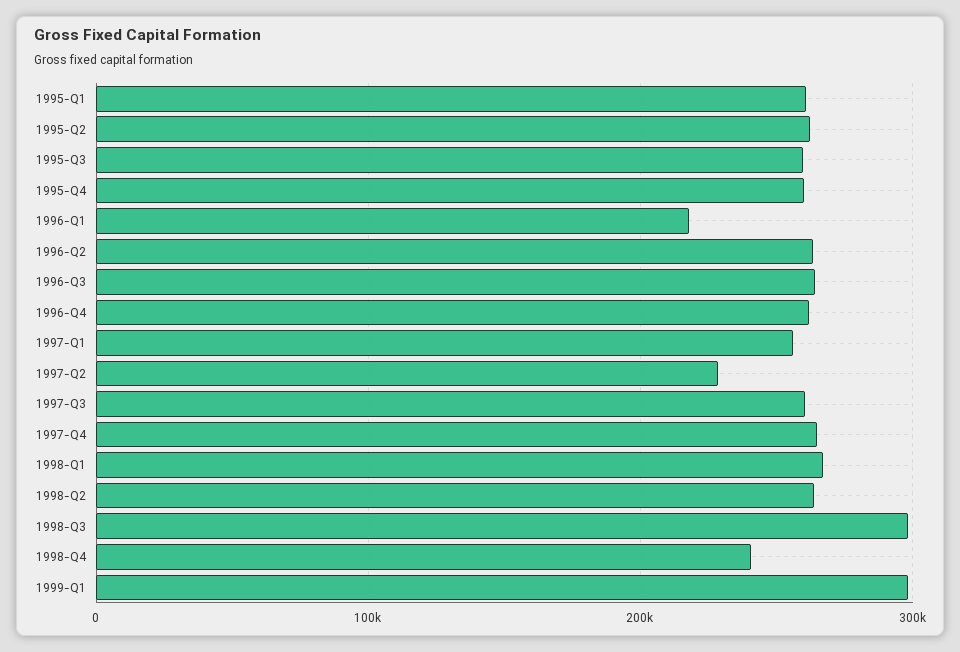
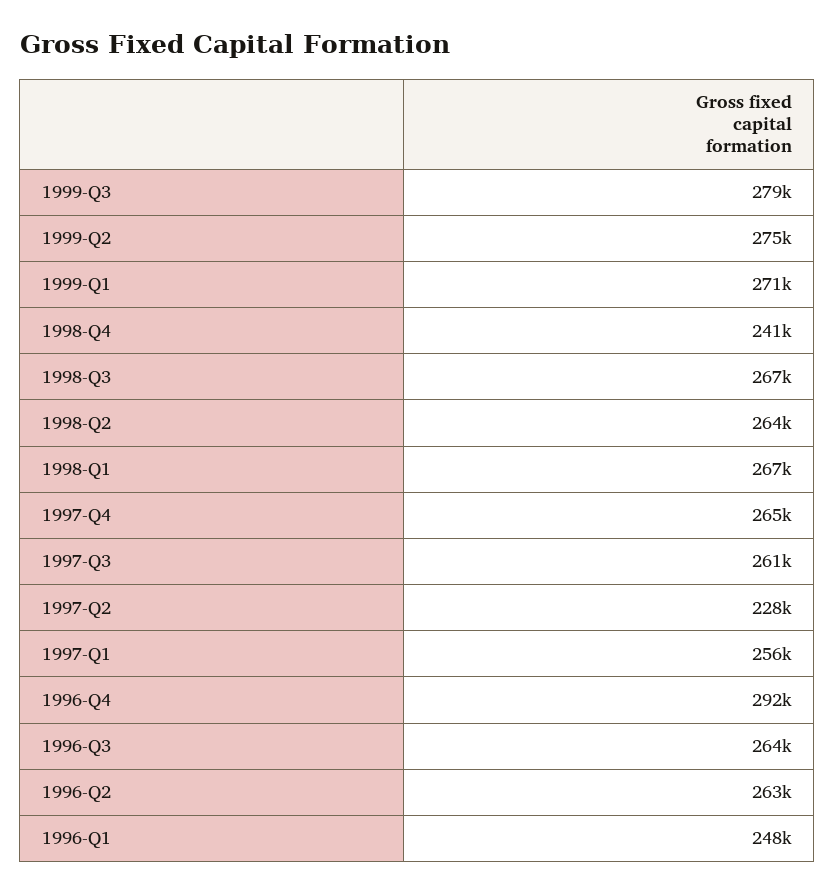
1995-Q1: 260000 -> none
1995-Q2: 260000 -> none
1995-Q3: 260000 -> none
1995-Q4: 260000 -> none
1996-Q1: 220000 -> 248000
1996-Q4: 260000 -> 292000
1998-Q3: 300000 -> 267000
1999-Q1: 300000 -> 271000
1999-Q3: none -> 279000
1999-Q2: none -> 275000

